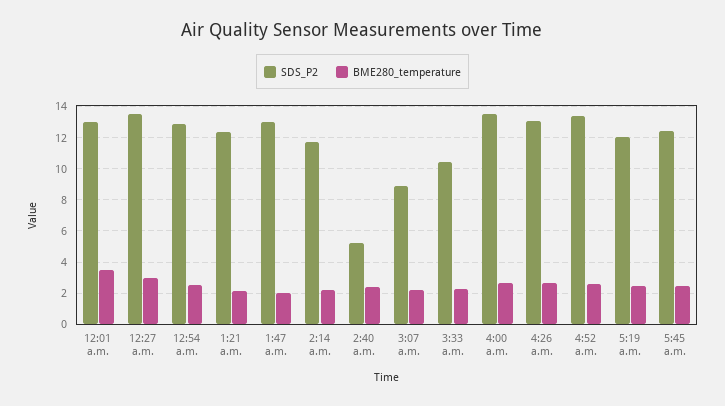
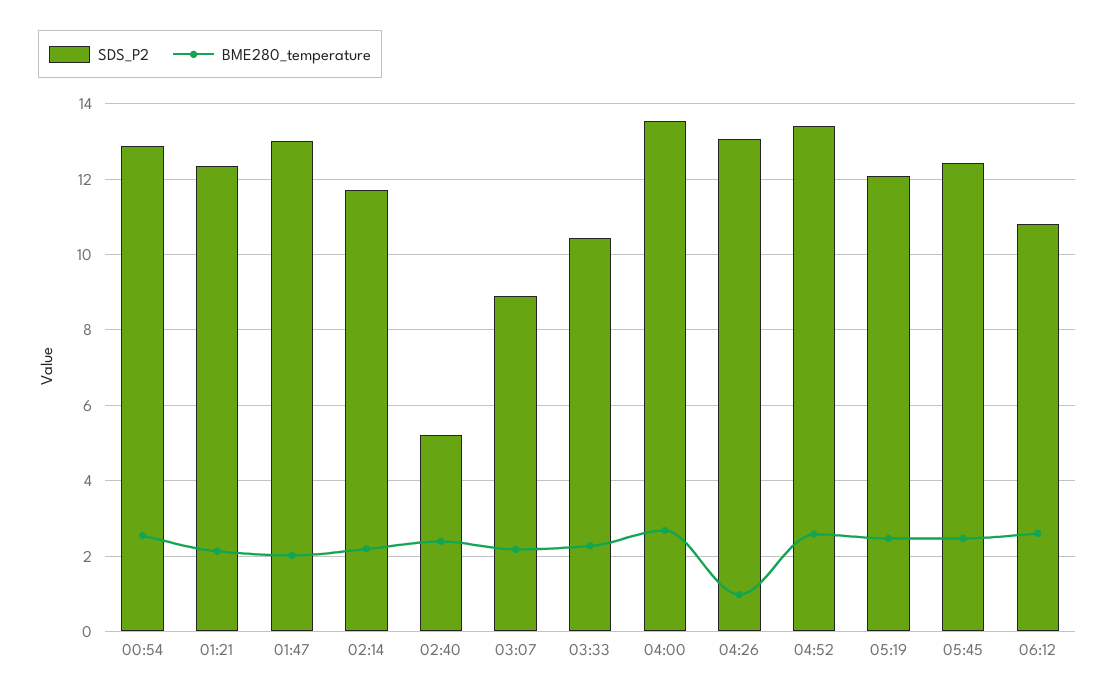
SDS_P2, 12:01 a.m.: 13 -> none
BME280_temperature, 12:01 a.m.: 3.5 -> none
SDS_P2, 12:27 a.m.: 13.5 -> none
BME280_temperature, 12:27 a.m.: 3 -> none
BME280_temperature, 4:26 a.m.: 2.5 -> 1
SDS_P2, 06:12: none -> 10.8
BME280_temperature, 06:12: none -> 2.6

